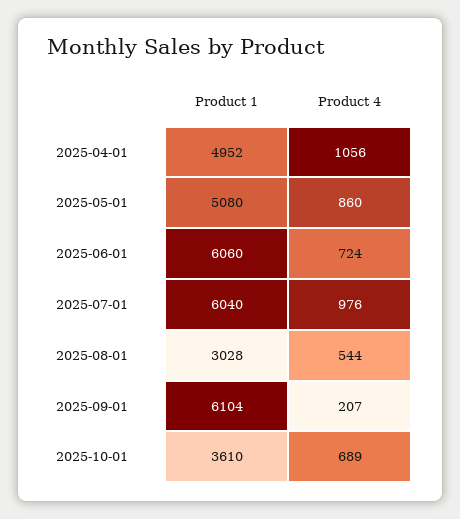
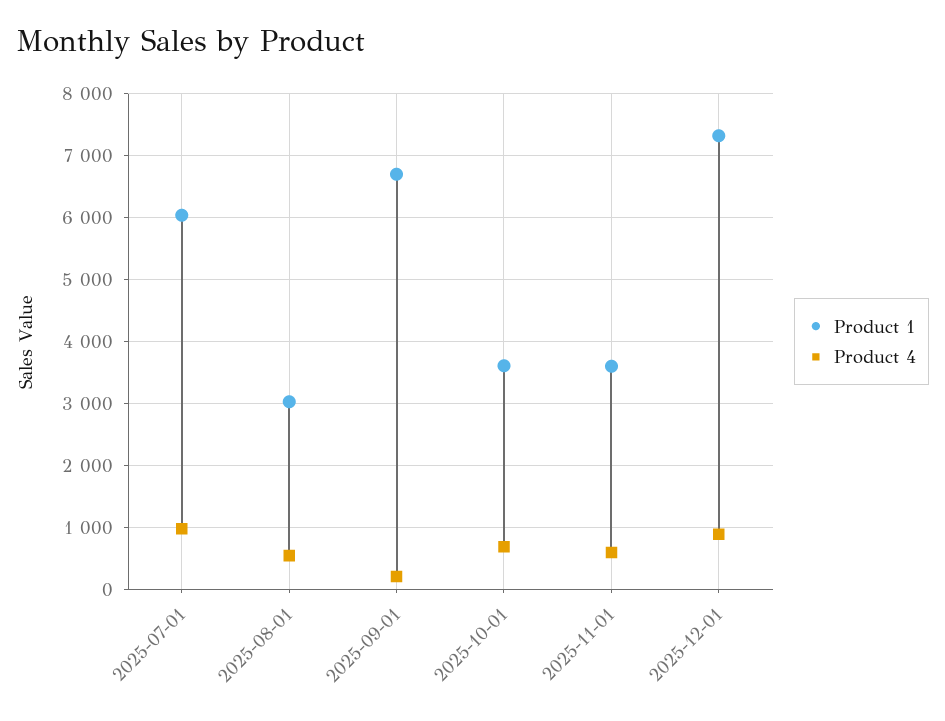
Product 1, 2025-04-01: 4952 -> none
Product 4, 2025-04-01: 1056 -> none
Product 1, 2025-05-01: 5080 -> none
Product 4, 2025-05-01: 860 -> none
Product 1, 2025-06-01: 6060 -> none
Product 4, 2025-06-01: 724 -> none
Product 1, 2025-09-01: 6104 -> 6700
Product 1, 2025-11-01: none -> 3600
Product 4, 2025-11-01: none -> 600
Product 1, 2025-12-01: none -> 7300
Product 4, 2025-12-01: none -> 900

